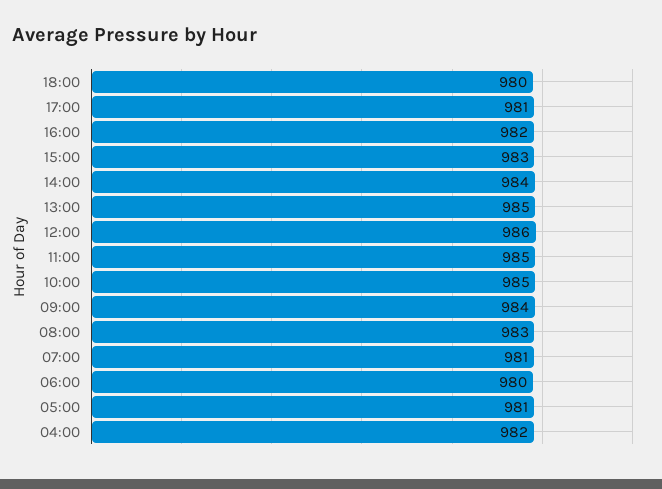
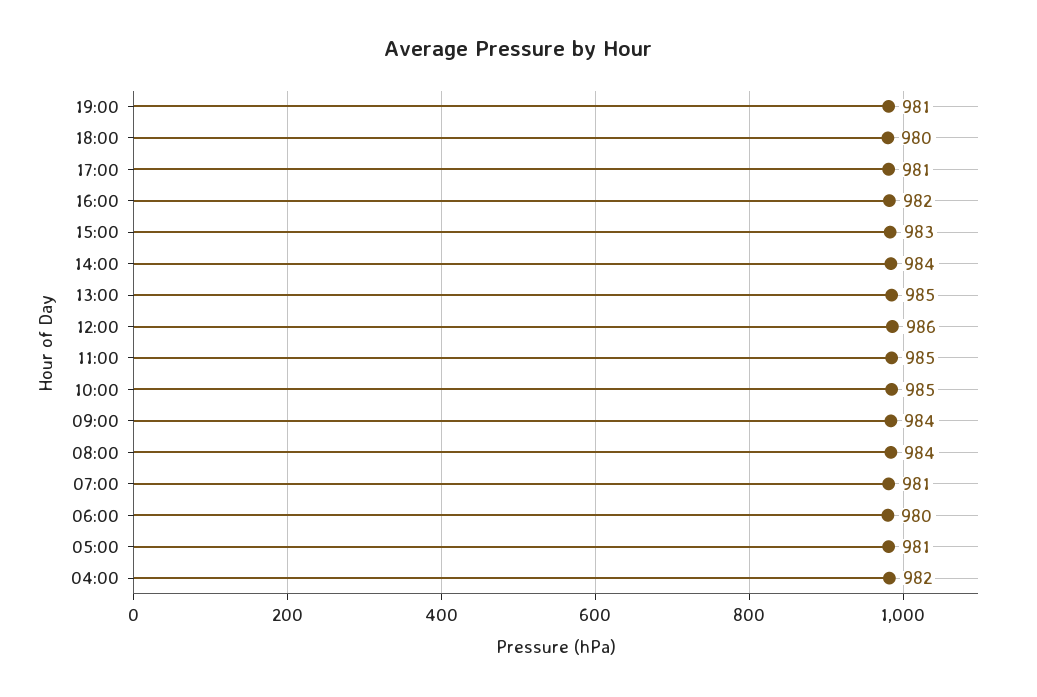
08:00: 983 -> 984
19:00: none -> 981

